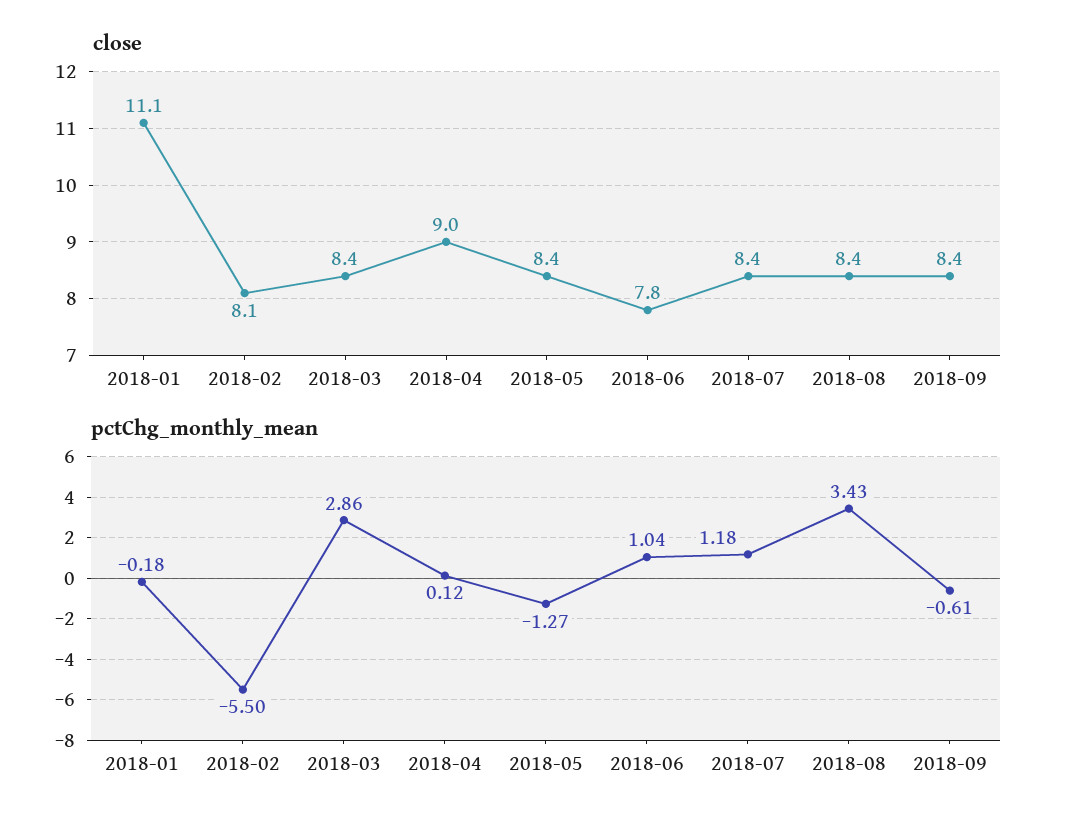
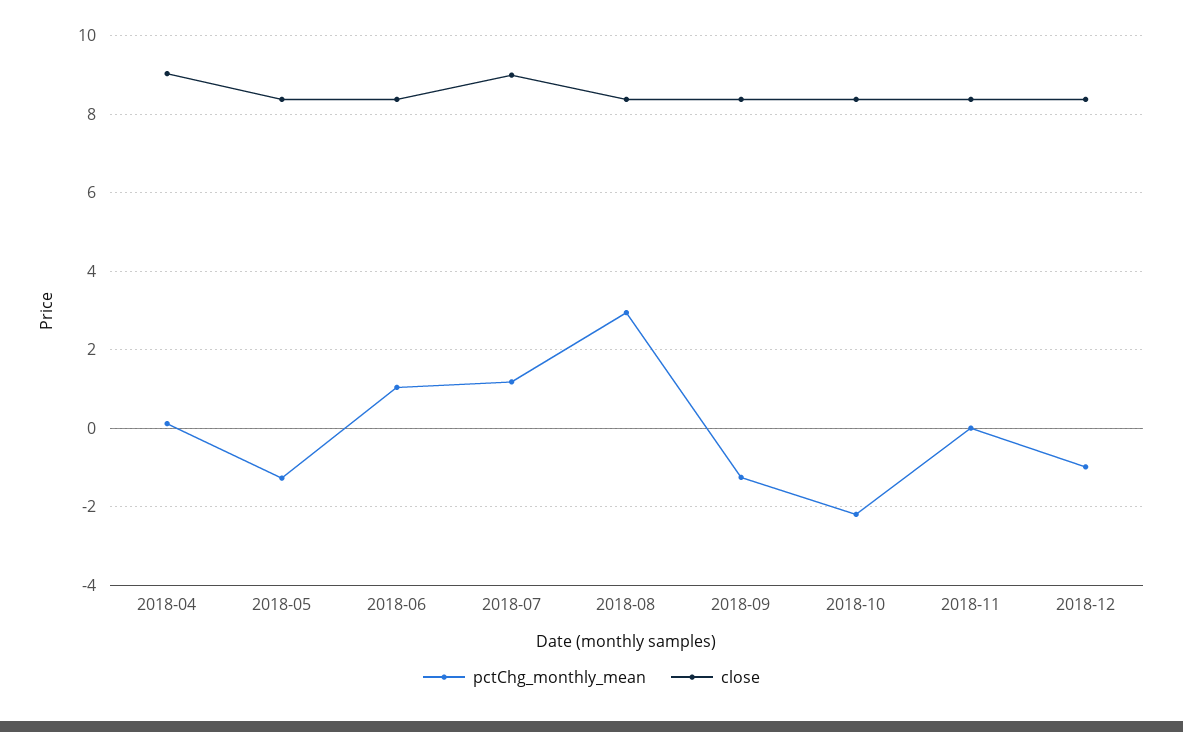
close, 2018-01: 11.1 -> none
close, 2018-02: 8.1 -> none
close, 2018-03: 8.4 -> none
close, 2018-06: 7.8 -> 8.4
close, 2018-07: 8.4 -> 9
pctChg_monthly_mean, 2018-01: -0.18 -> none
pctChg_monthly_mean, 2018-02: -5.5 -> none
pctChg_monthly_mean, 2018-03: 2.86 -> none
pctChg_monthly_mean, 2018-08: 3.43 -> 3
pctChg_monthly_mean, 2018-09: -0.61 -> -1.2
pctChg_monthly_mean, 2018-10: none -> -2.2
close, 2018-10: none -> 8.4
pctChg_monthly_mean, 2018-11: none -> 0
close, 2018-11: none -> 8.4
pctChg_monthly_mean, 2018-12: none -> -1
close, 2018-12: none -> 8.4

